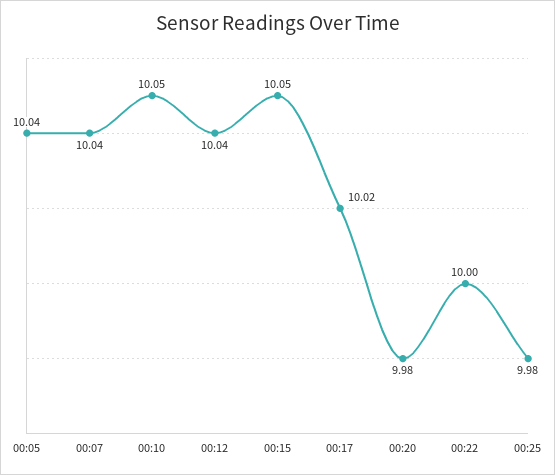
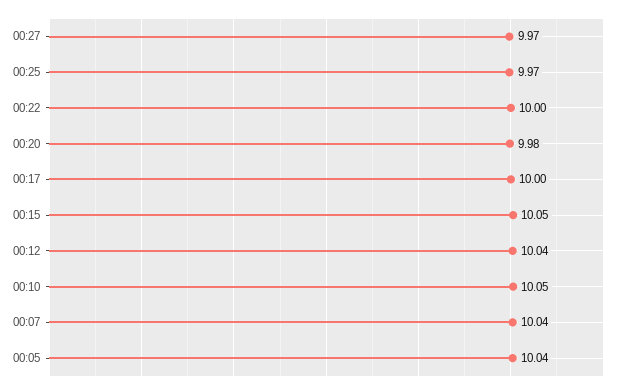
00:17: 10.02 -> 10
00:25: 9.98 -> 9.97
00:27: none -> 9.97

